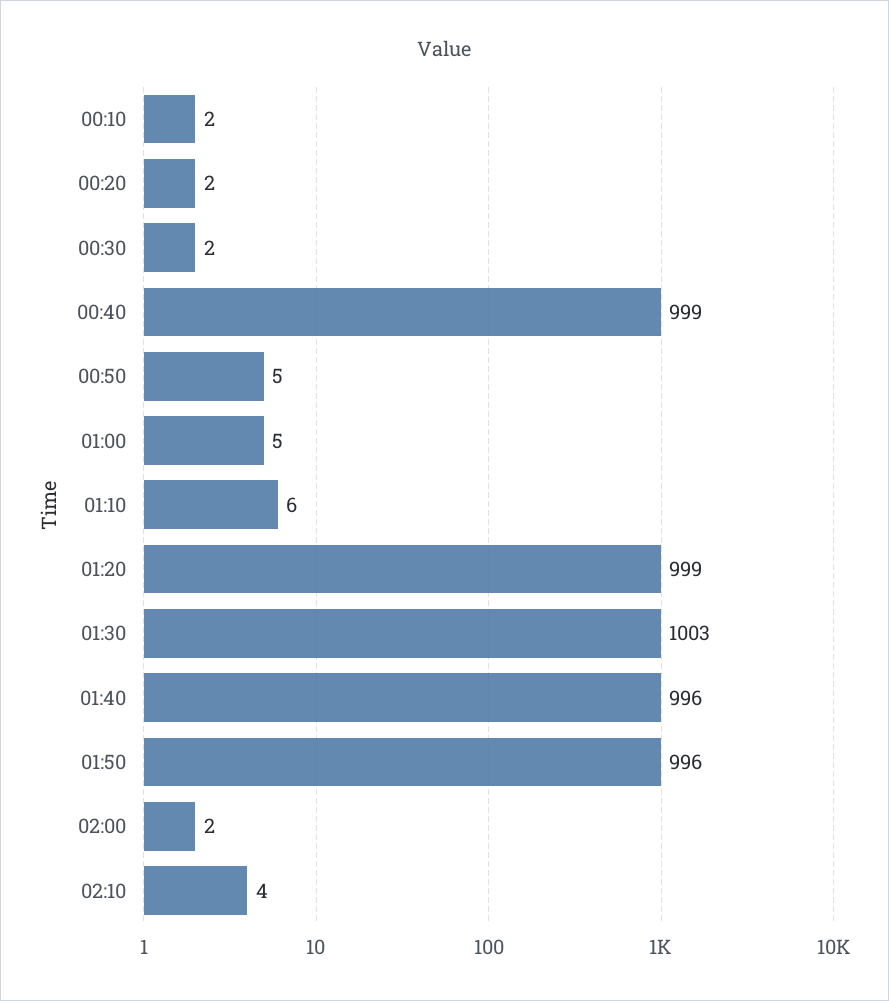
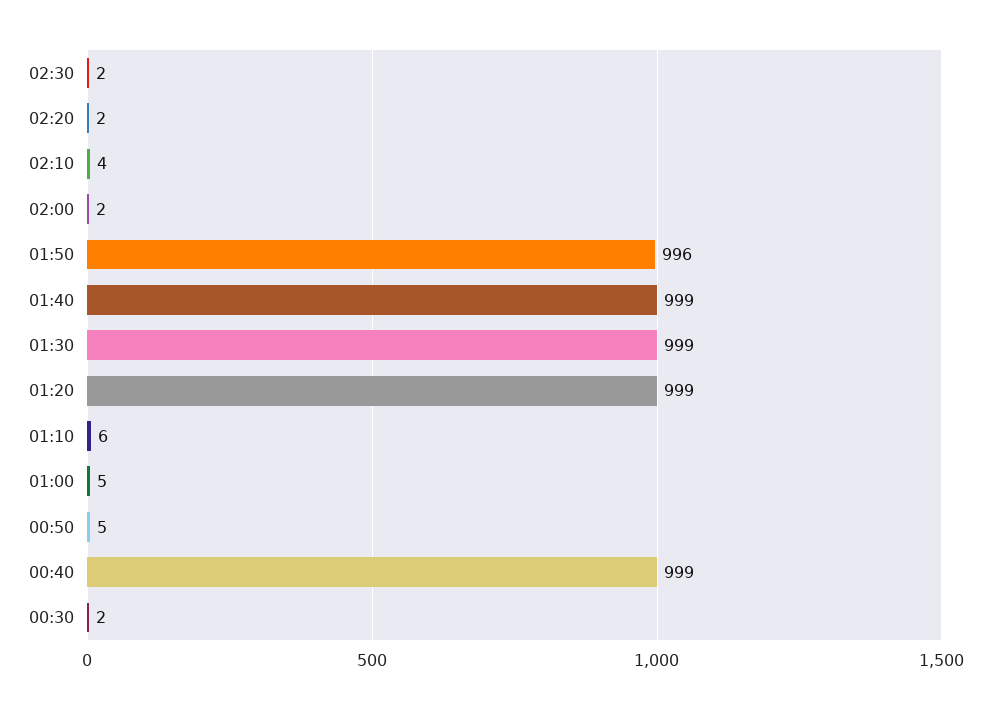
00:10: 2 -> none
00:20: 2 -> none
01:30: 1003 -> 999
01:40: 996 -> 999
02:30: none -> 2
02:20: none -> 2

